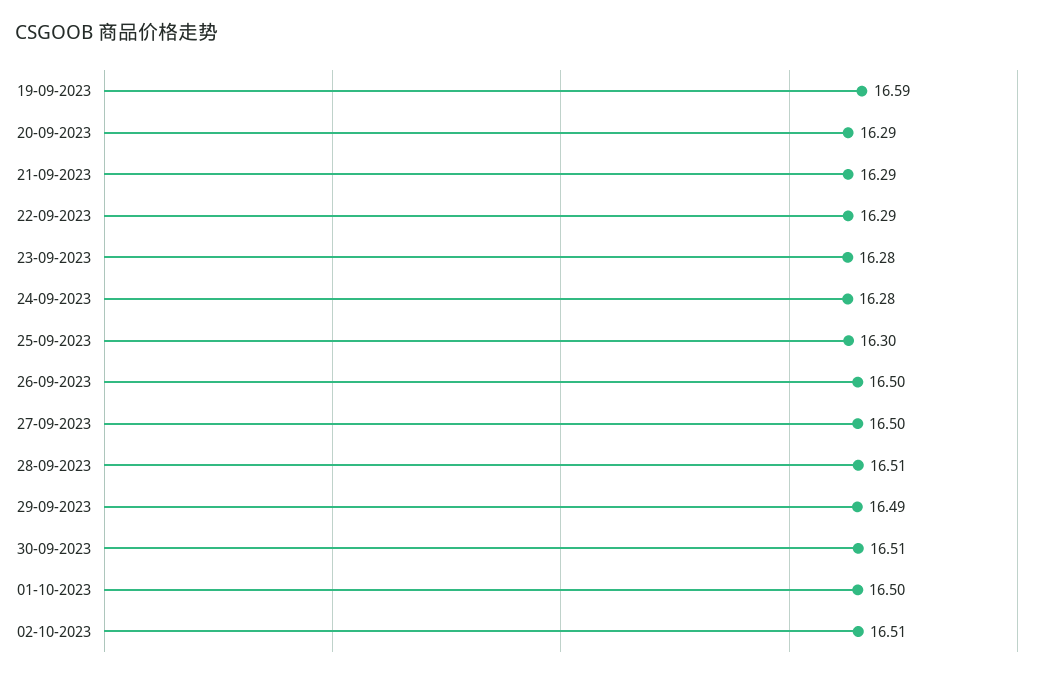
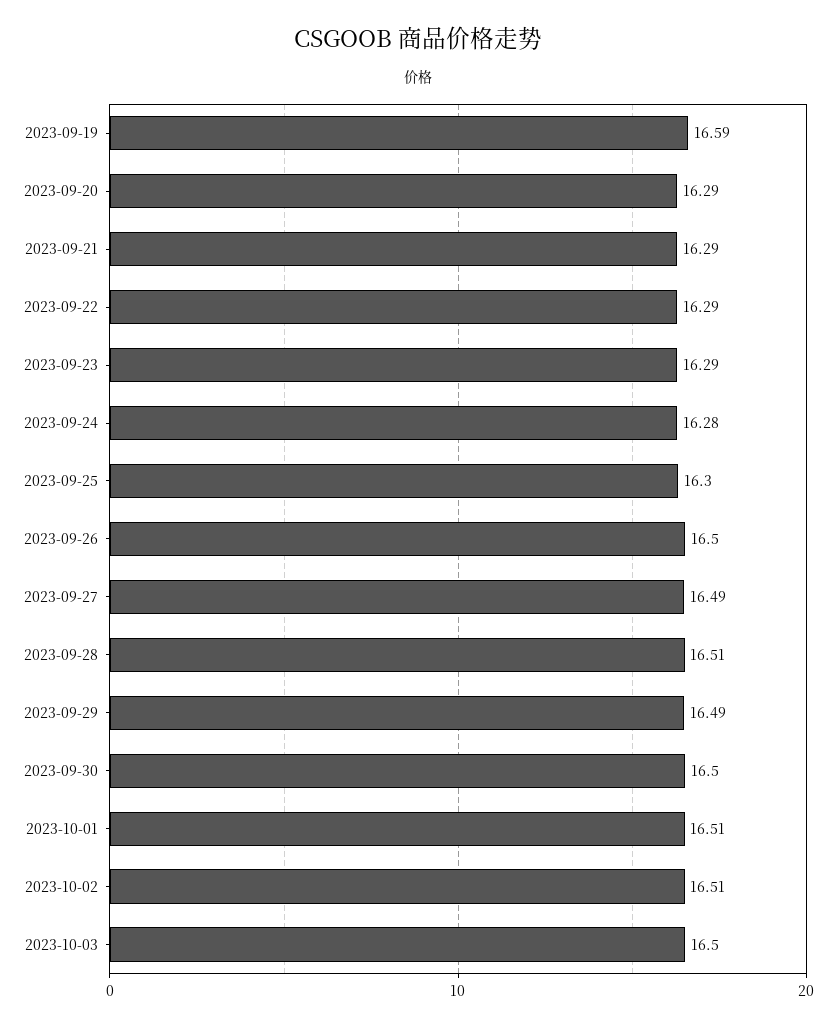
23-09-2023: 16.28 -> 16.29
27-09-2023: 16.5 -> 16.49
30-09-2023: 16.51 -> 16.5
01-10-2023: 16.5 -> 16.51
2023-10-03: none -> 16.5

